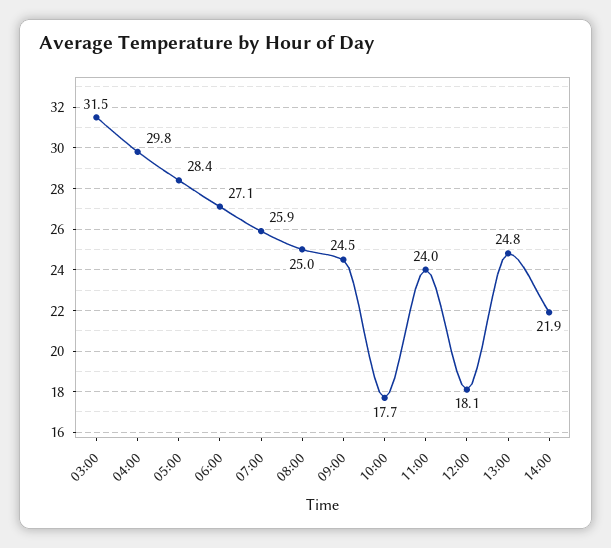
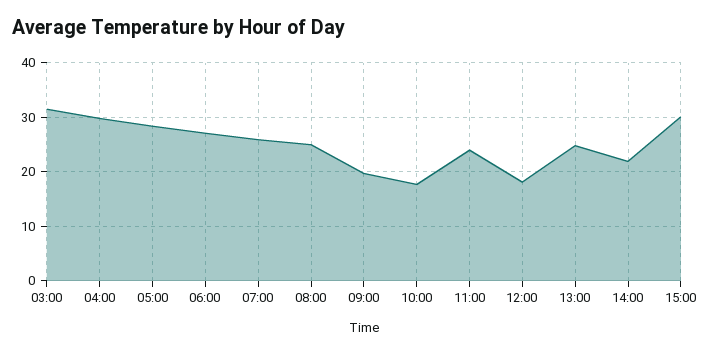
09:00: 24.5 -> 20
15:00: none -> 30

